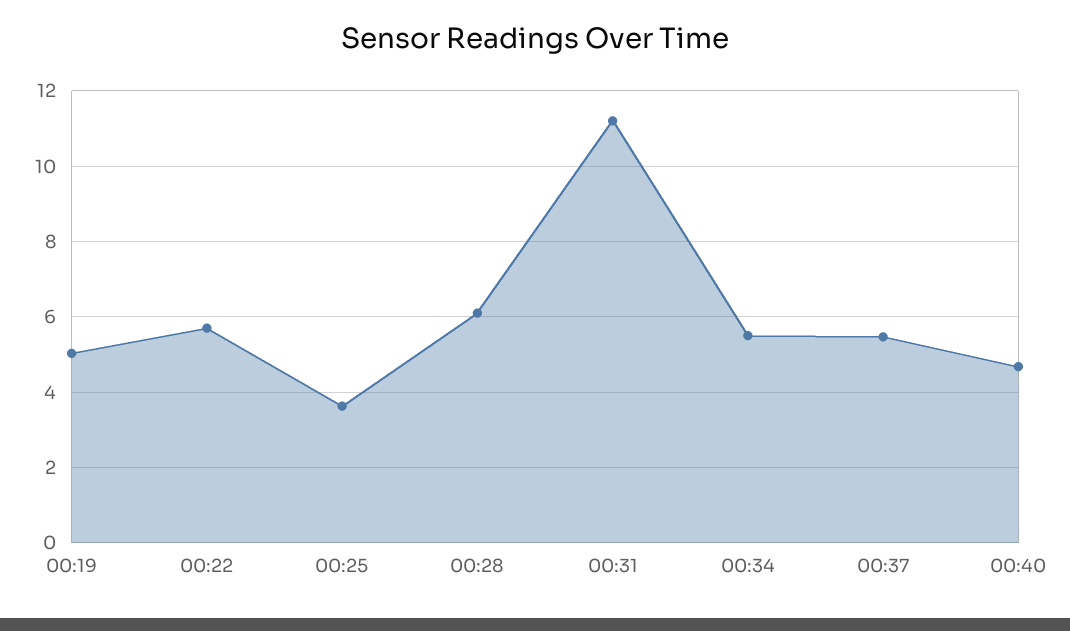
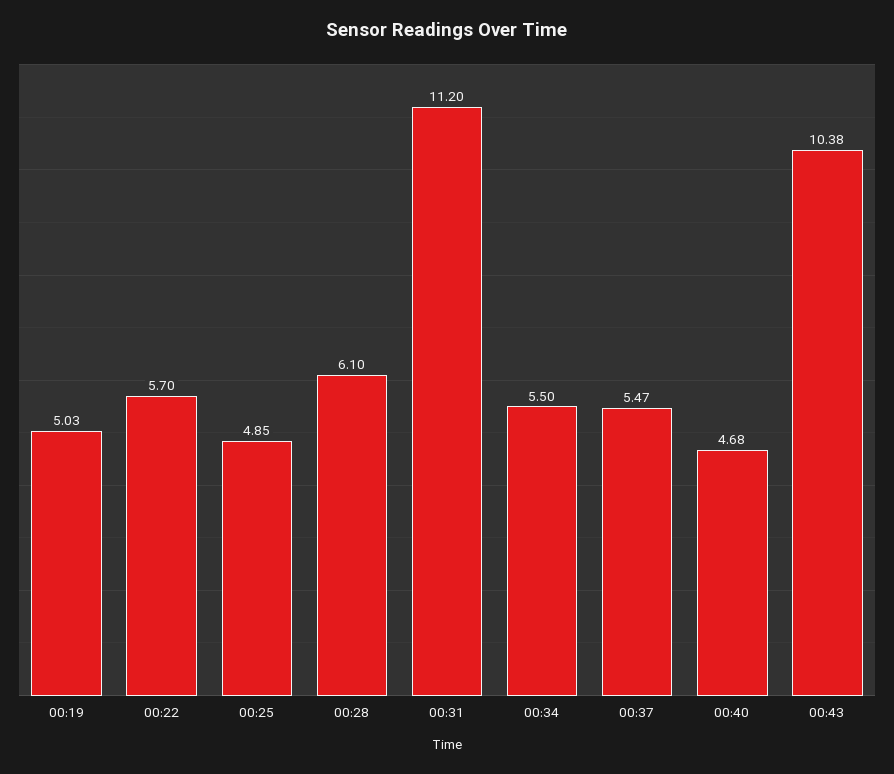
00:25: 3.6 -> 4.85
00:43: none -> 10.38

